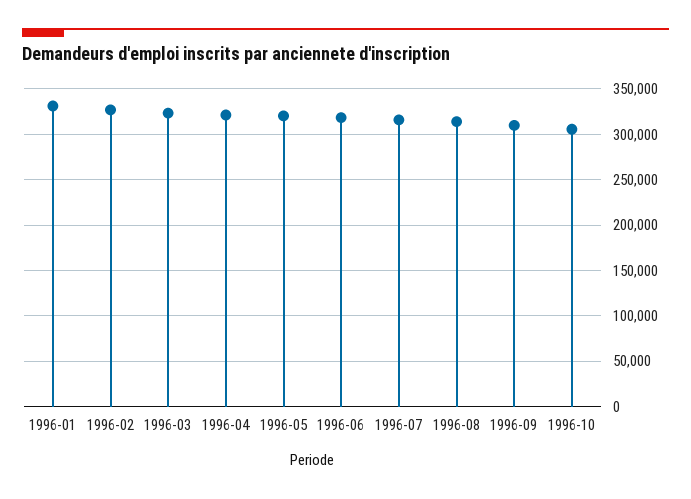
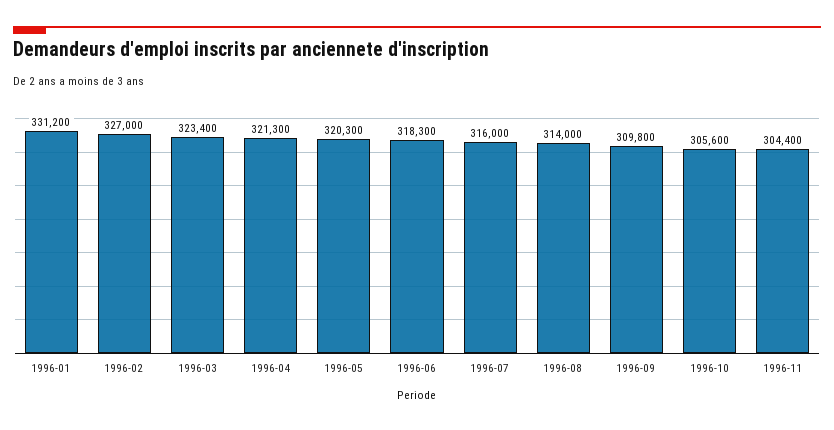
1996-11: none -> 304400

